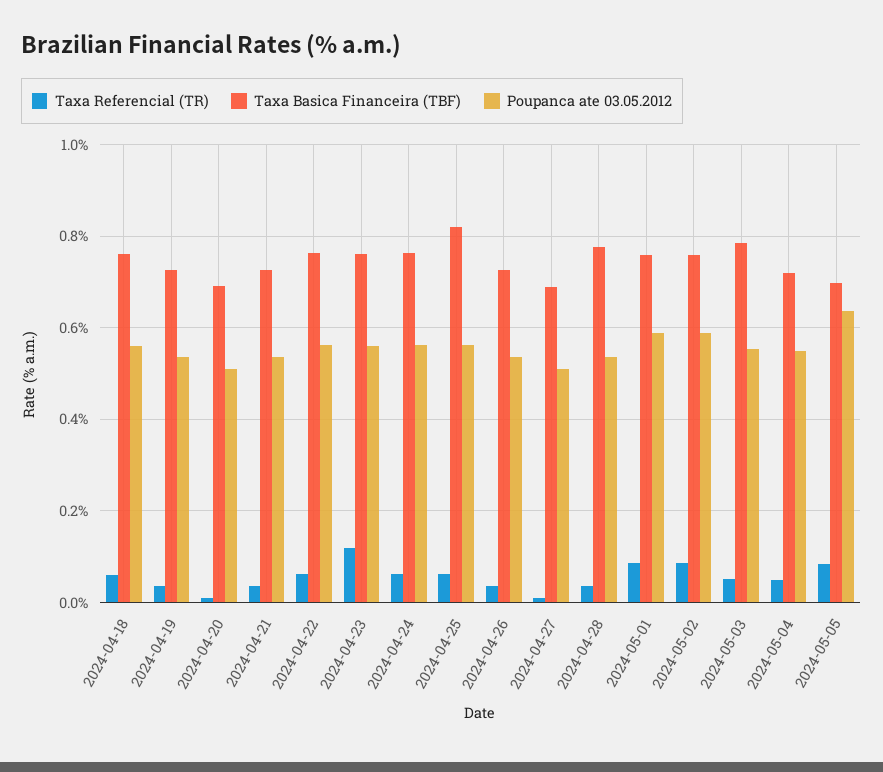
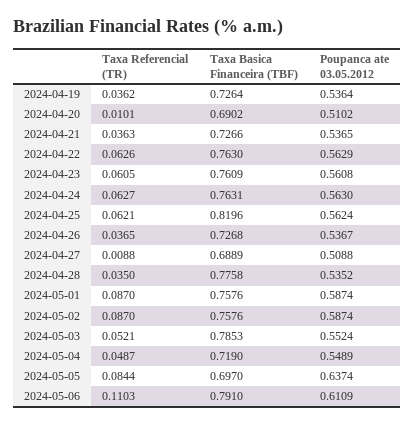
Taxa Referencial (TR), 2024-04-18: 0.06 -> none
Taxa Basica Financeira (TBF), 2024-04-18: 0.76 -> none
Poupanca ate 03.05.2012, 2024-04-18: 0.56 -> none
Taxa Referencial (TR), 2024-04-23: 0.12 -> 0.0605
Taxa Referencial (TR), 2024-05-06: none -> 0.1103
Taxa Basica Financeira (TBF), 2024-05-06: none -> 0.791
Poupanca ate 03.05.2012, 2024-05-06: none -> 0.6109

